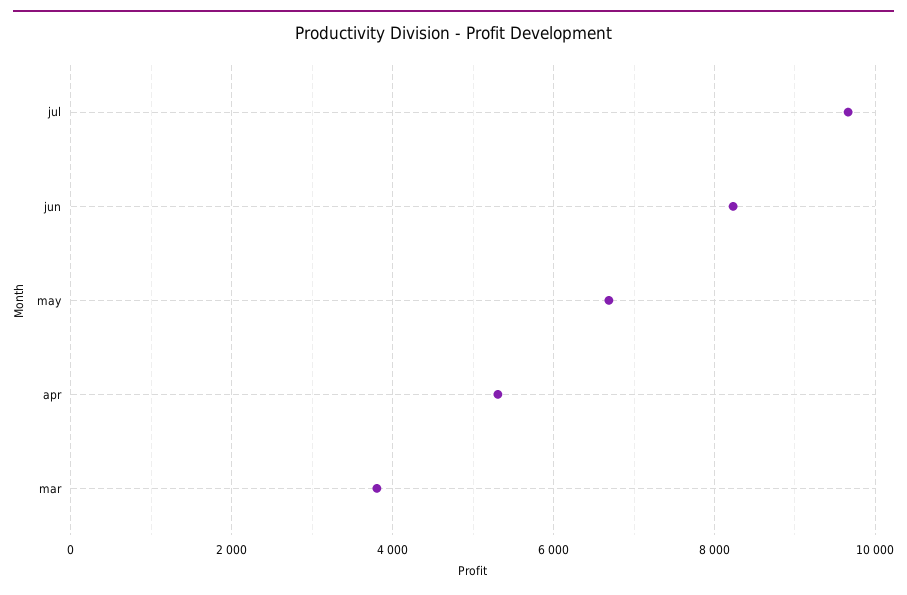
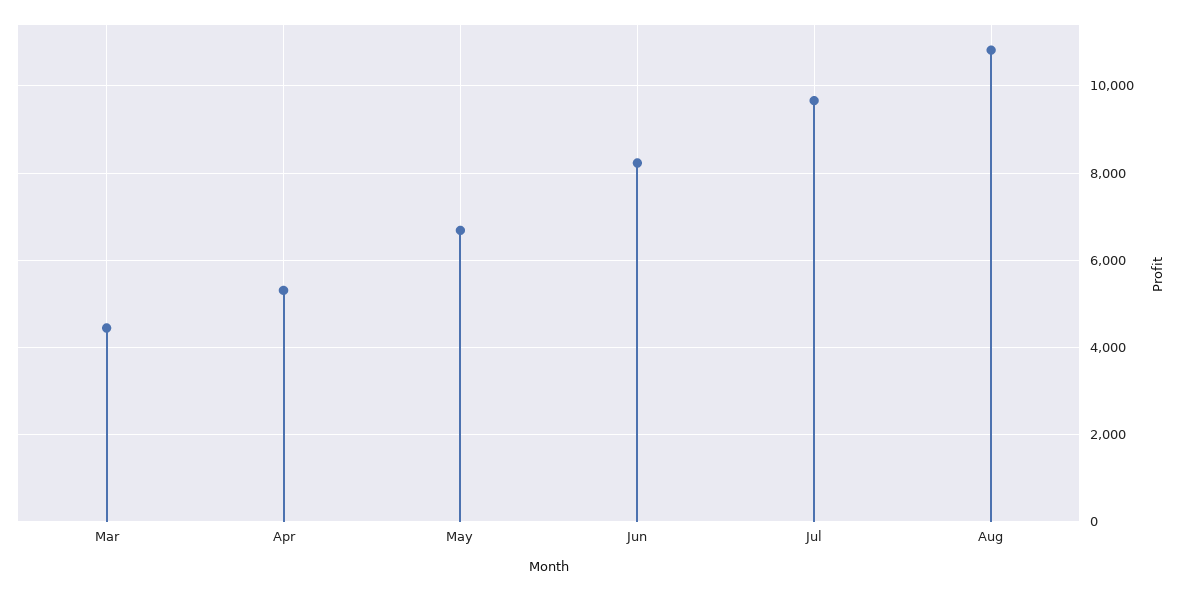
mar: 3800 -> 4400
Aug: none -> 10800

